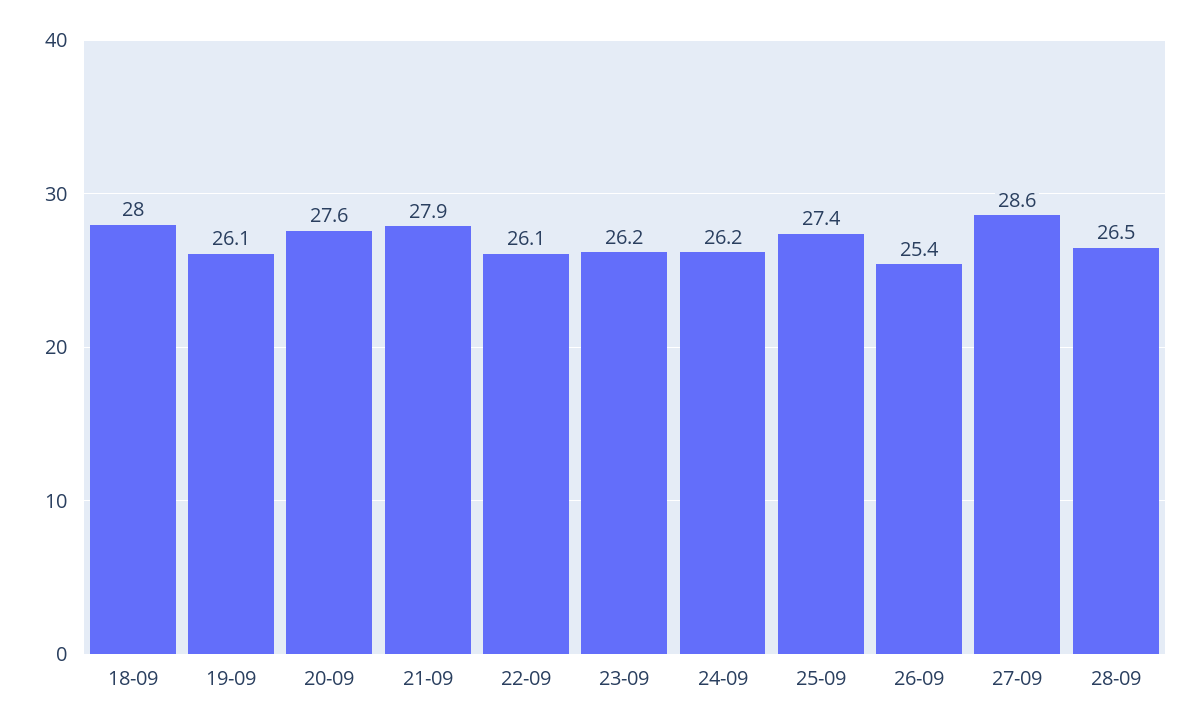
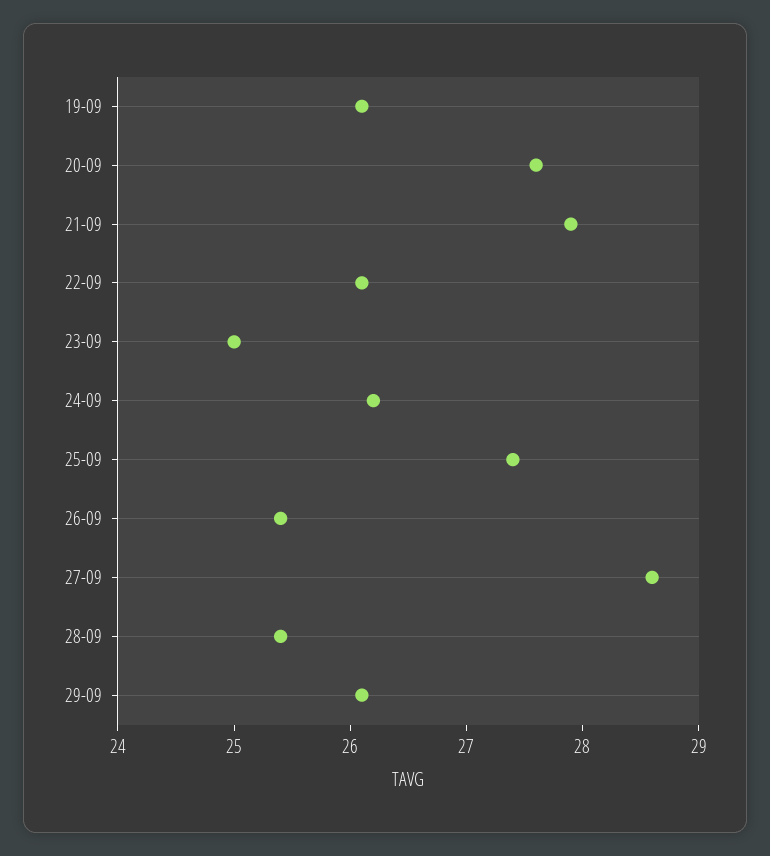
18-09: 28 -> none
23-09: 26.2 -> 25
28-09: 26.5 -> 25.4
29-09: none -> 26.1

